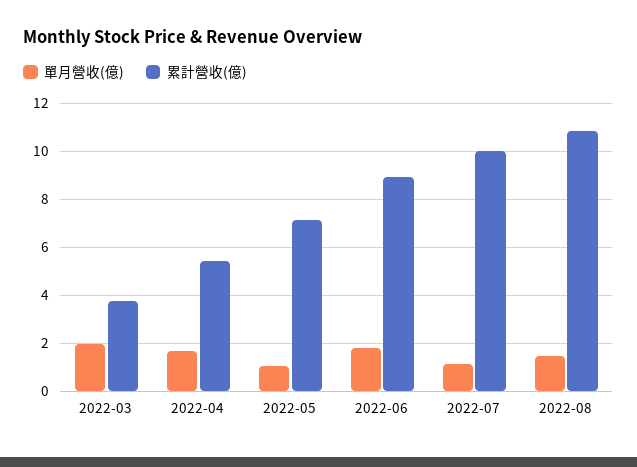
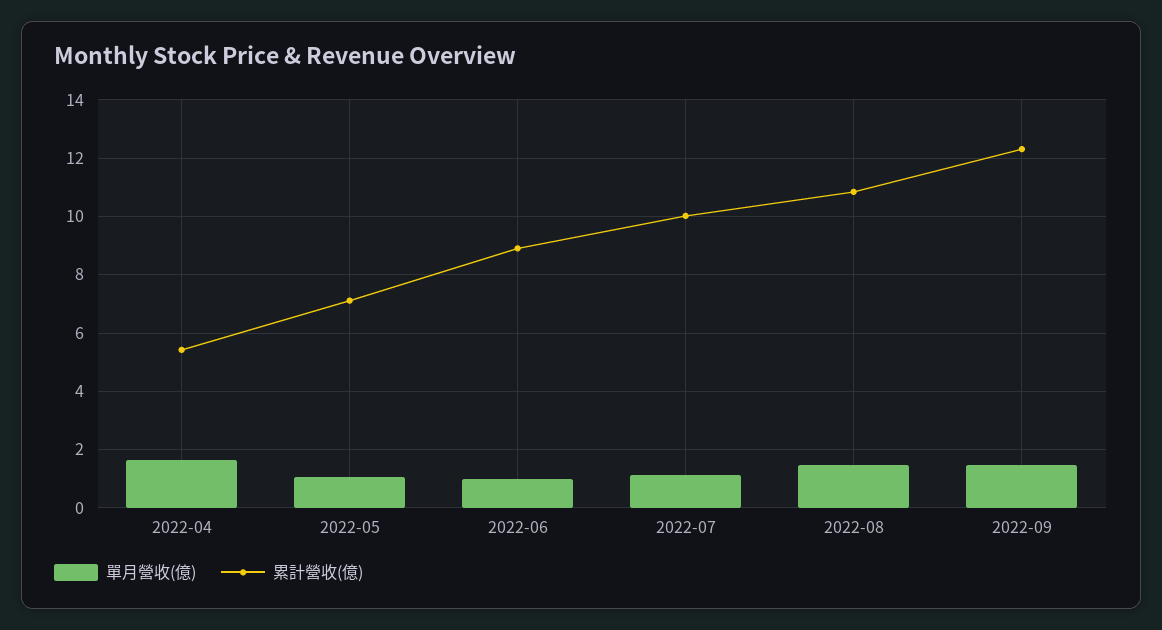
單月營收(億), 2022-03: 2 -> none
累計營收(億), 2022-03: 3.75 -> none
單月營收(億), 2022-06: 1.75 -> 1
單月營收(億), 2022-09: none -> 1.5
累計營收(億), 2022-09: none -> 12.25

